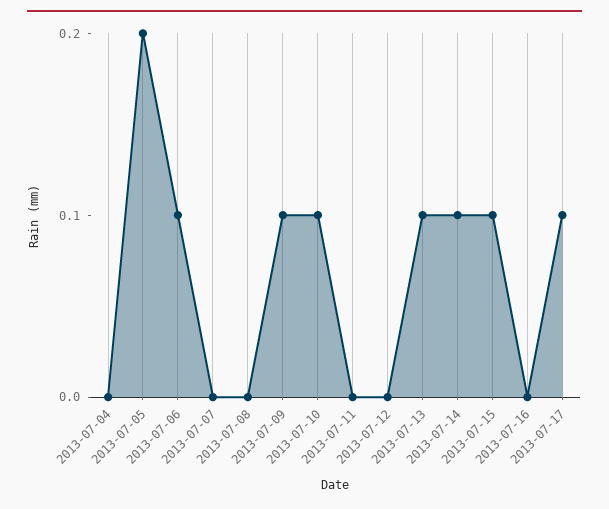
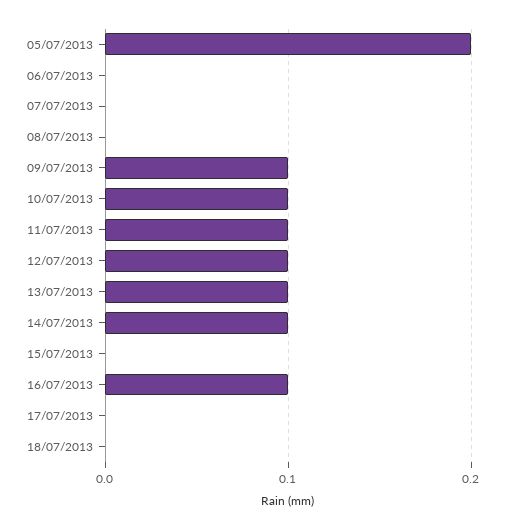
2013-07-04: 0 -> none
2013-07-06: 0.1 -> 0
2013-07-11: 0 -> 0.1
2013-07-12: 0 -> 0.1
2013-07-15: 0.1 -> 0
2013-07-16: 0 -> 0.1
2013-07-17: 0.1 -> 0
18/07/2013: none -> 0

